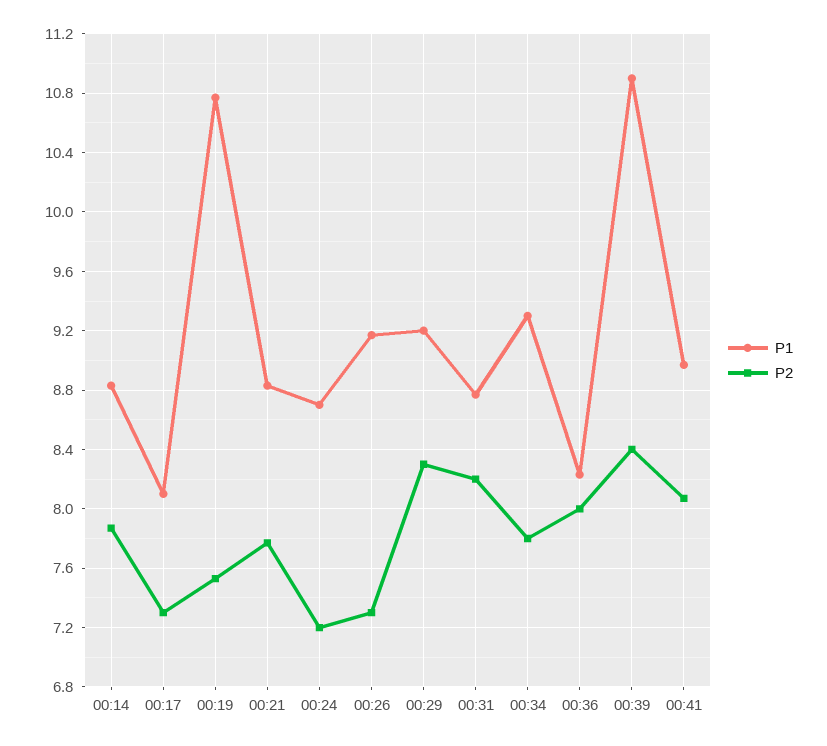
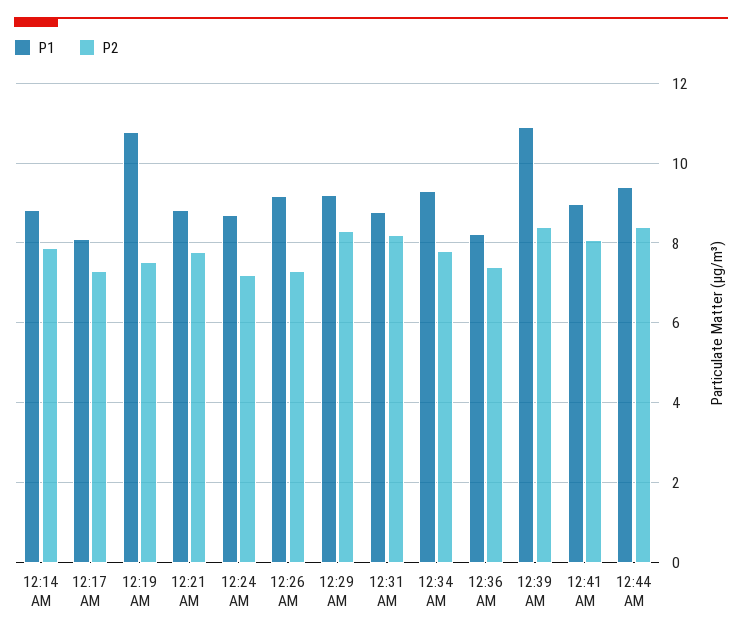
P2, 00:36: 8 -> 7.4
P1, 12:44 AM: none -> 9.4
P2, 12:44 AM: none -> 8.4

